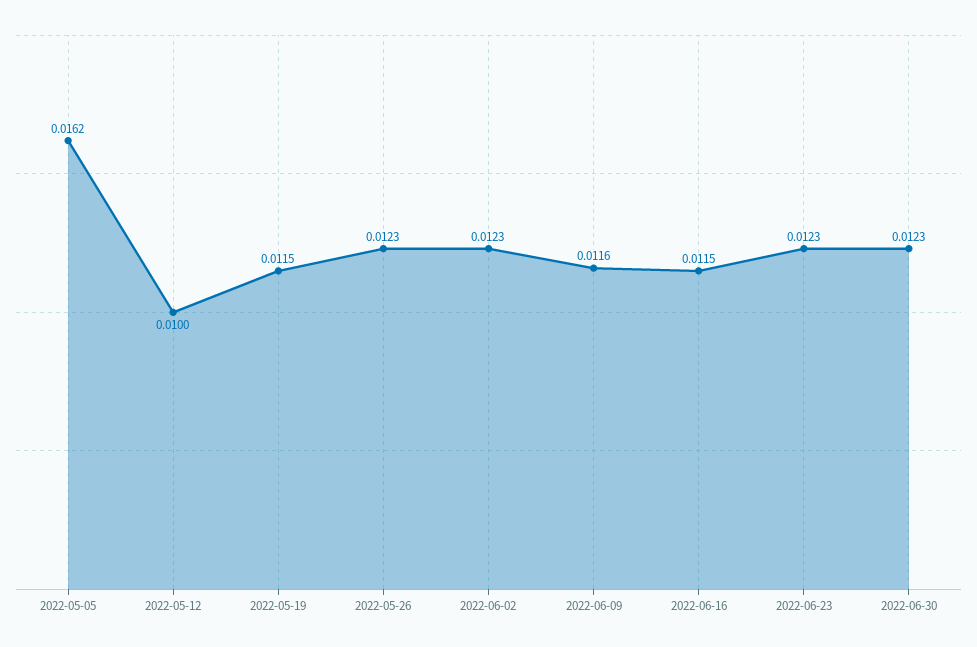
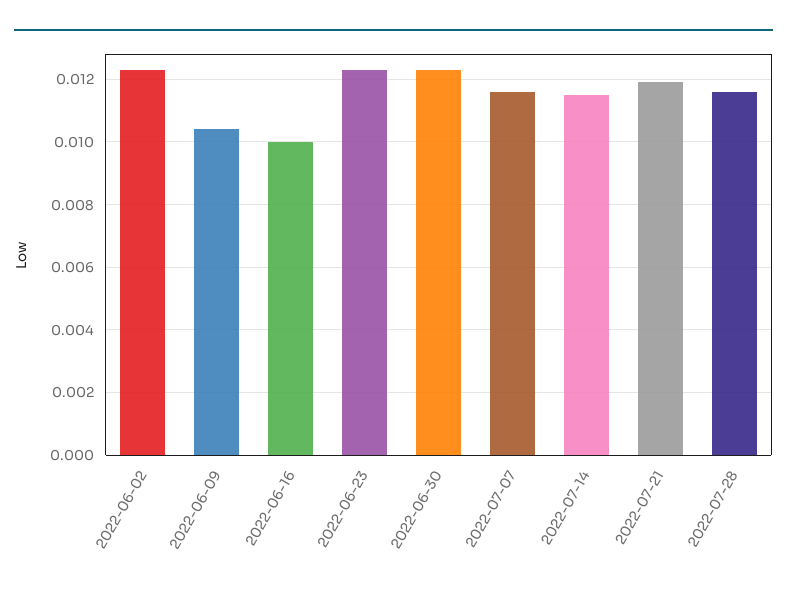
2022-05-05: 0.0162 -> none
2022-05-12: 0.01 -> none
2022-05-19: 0.0115 -> none
2022-05-26: 0.0123 -> none
2022-06-09: 0.0116 -> 0.0105
2022-06-16: 0.0115 -> 0.01
2022-07-07: none -> 0.0115
2022-07-14: none -> 0.0115
2022-07-21: none -> 0.012
2022-07-28: none -> 0.0115

